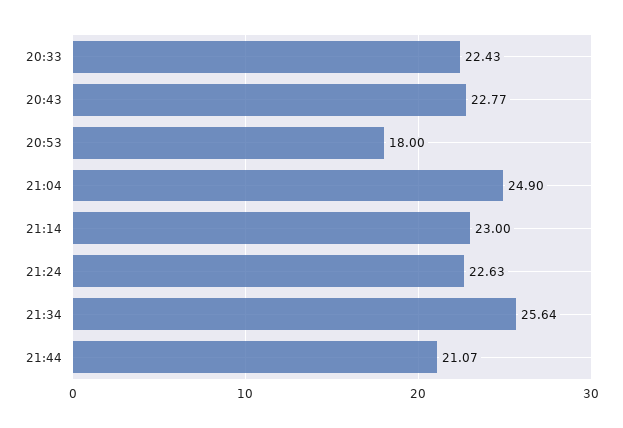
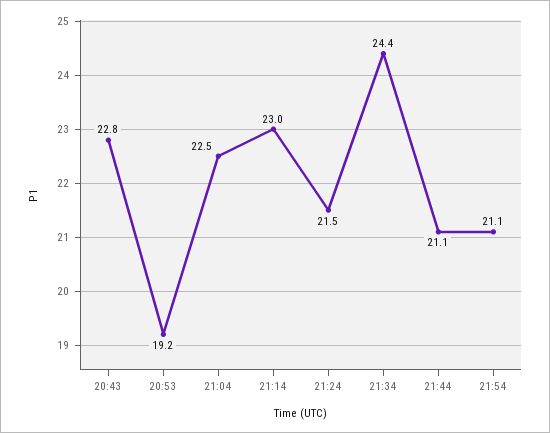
20:33: 22.43 -> none
20:53: 18 -> 19.2
21:04: 24.9 -> 22.5
21:24: 22.63 -> 21.5
21:34: 25.64 -> 24.4
21:54: none -> 21.1

